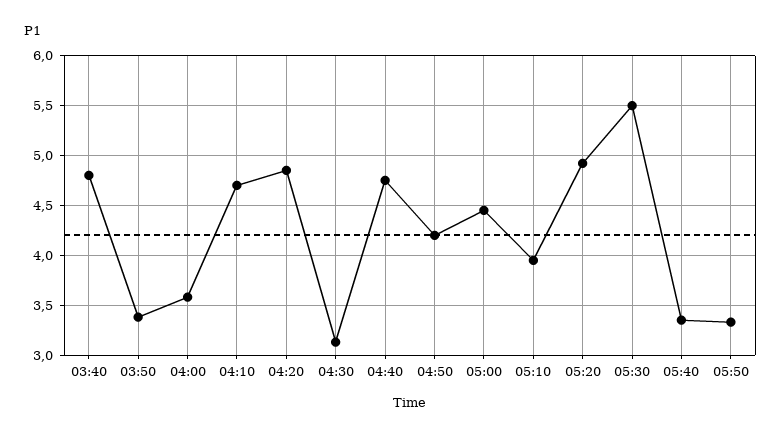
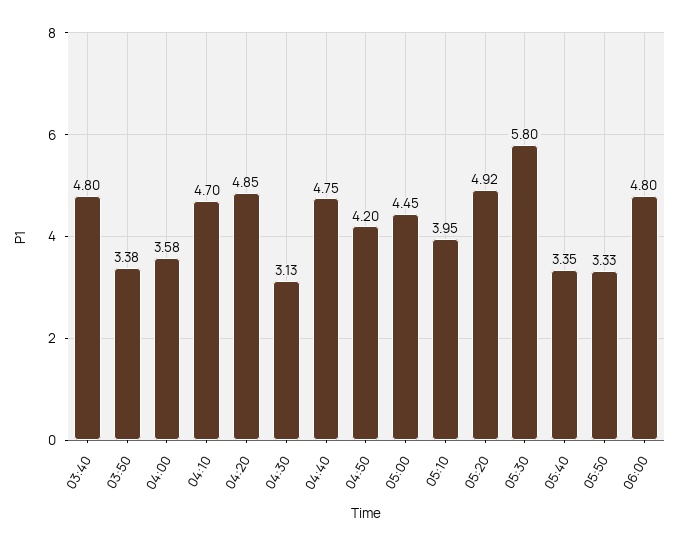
05:30: 5.5 -> 5.8
06:00: none -> 4.8

